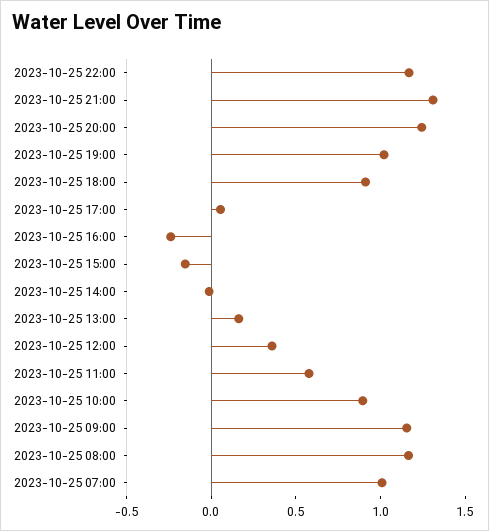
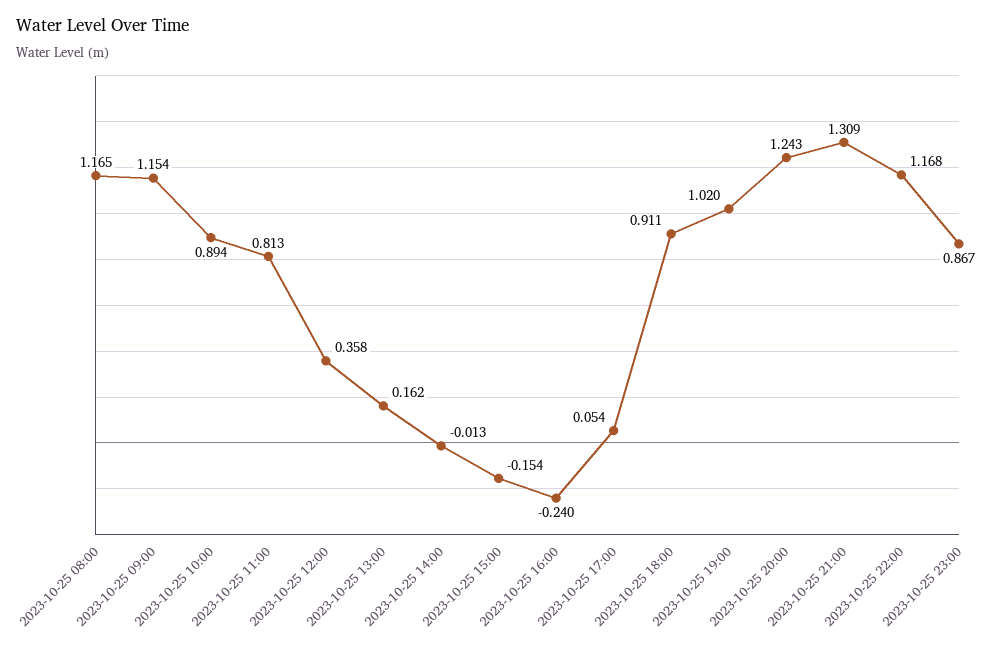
2023-10-25 11:00: 0.6 -> 0.813
2023-10-25 07:00: 1 -> none
2023-10-25 23:00: none -> 0.867

